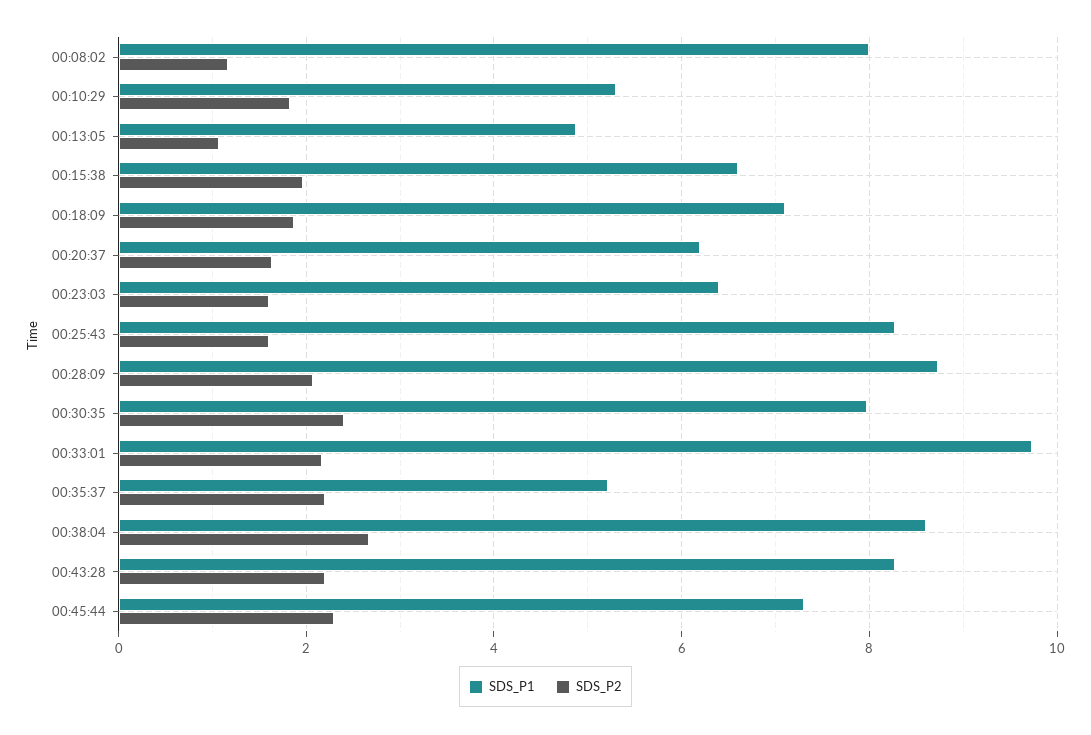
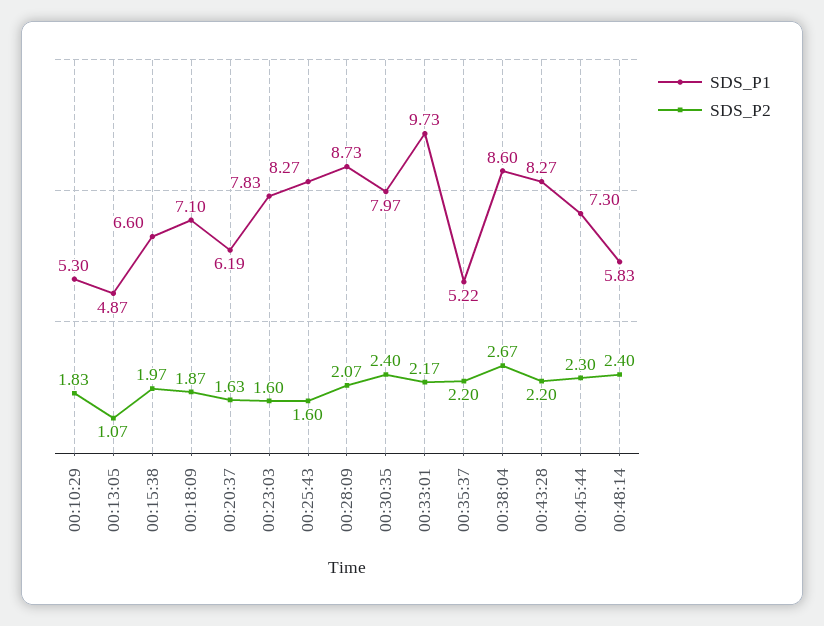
SDS_P1, 00:08:02: 8 -> none
SDS_P2, 00:08:02: 1.2 -> none
SDS_P1, 00:23:03: 6.4 -> 7.83
SDS_P1, 00:48:14: none -> 5.83
SDS_P2, 00:48:14: none -> 2.4

